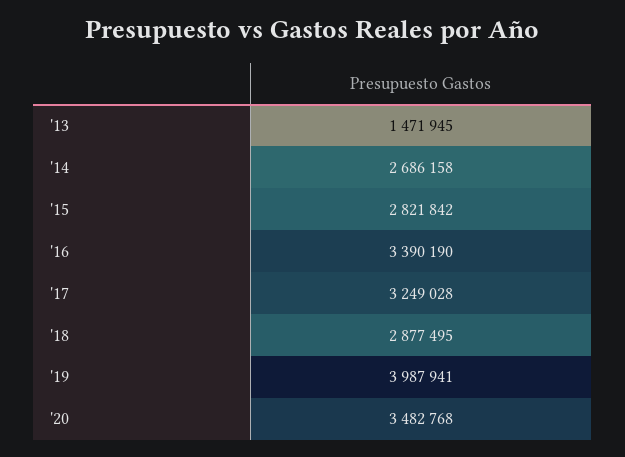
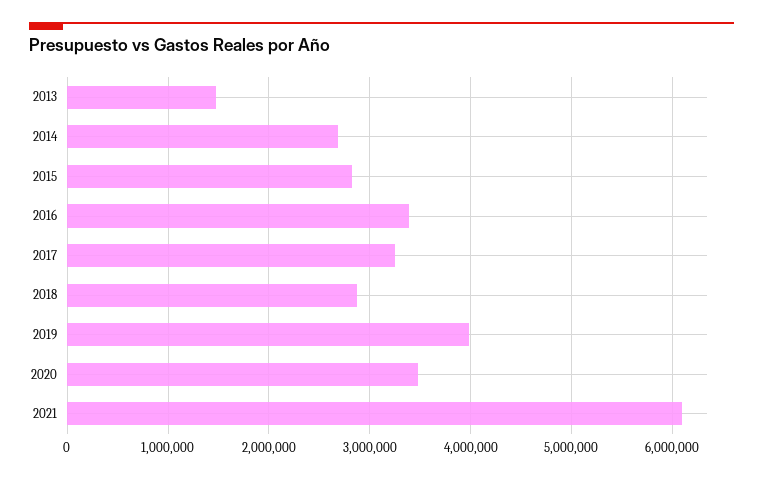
2021: none -> 6100000

